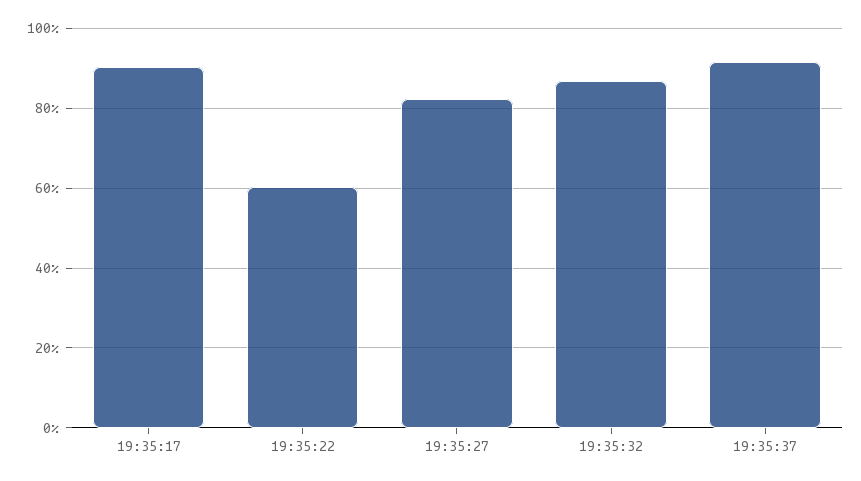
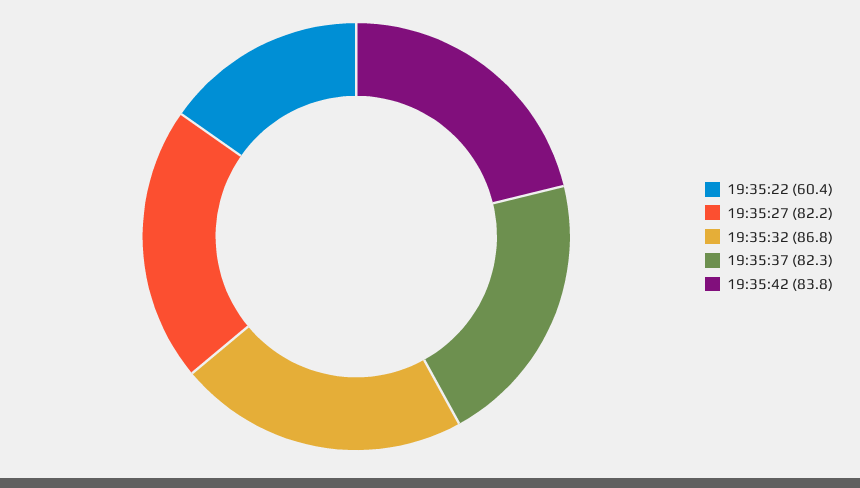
19:35:17: 90 -> none
19:35:37: 92 -> 82.3
19:35:42: none -> 83.8

